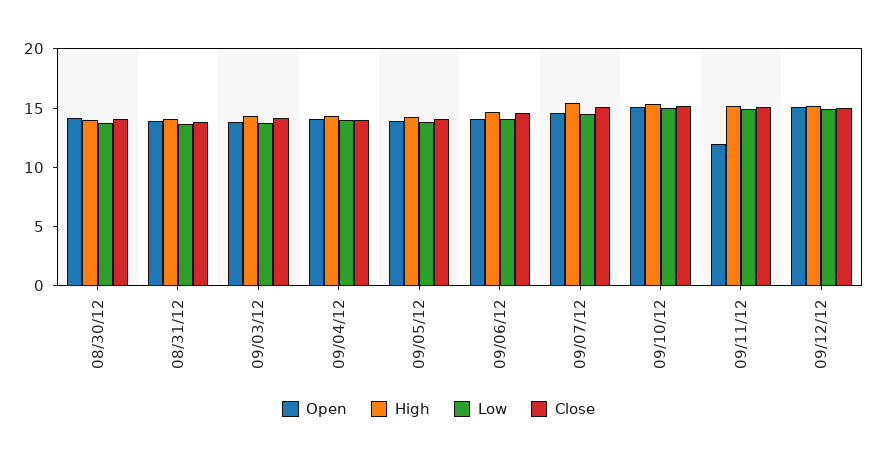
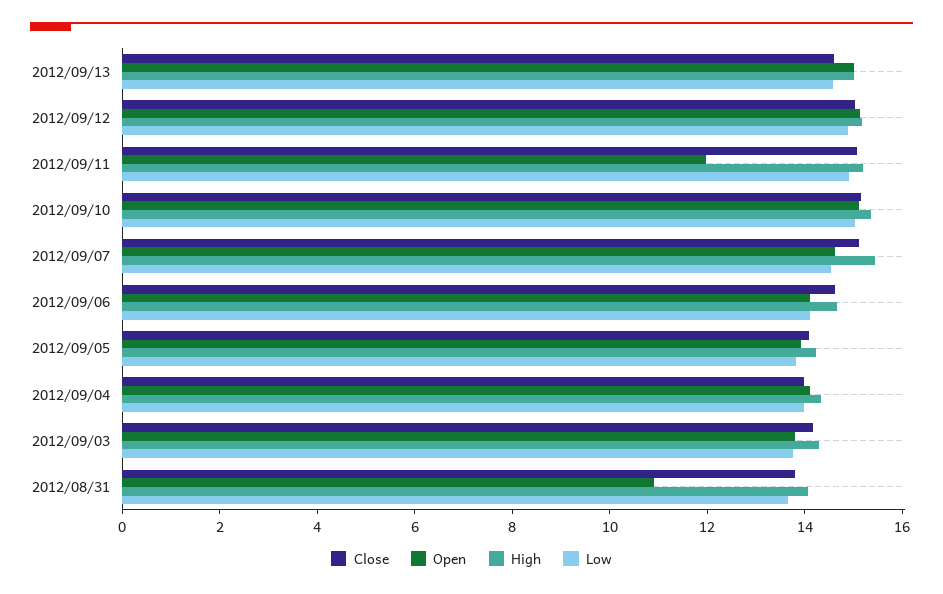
Open, 08/30/12: 14 -> none
High, 08/30/12: 14 -> none
Low, 08/30/12: 14 -> none
Close, 08/30/12: 14 -> none
Open, 08/31/12: 14 -> 11
Close, 2012/09/13: none -> 14.5
Open, 2012/09/13: none -> 15
High, 2012/09/13: none -> 15
Low, 2012/09/13: none -> 14.5

